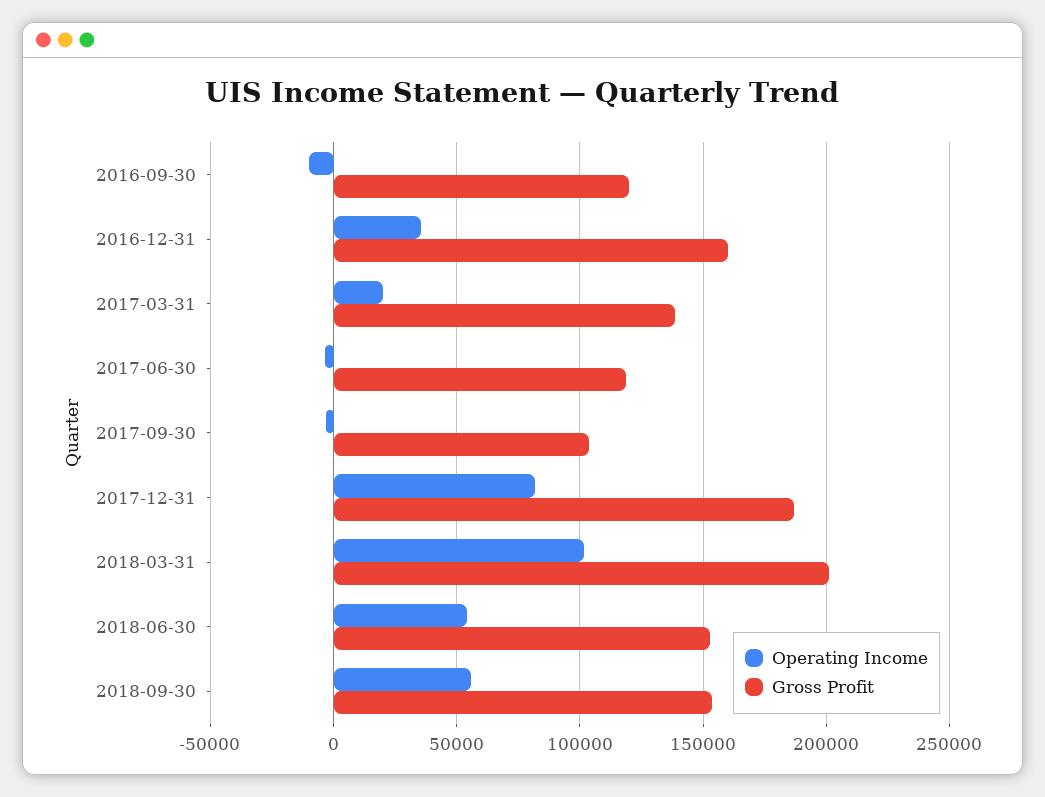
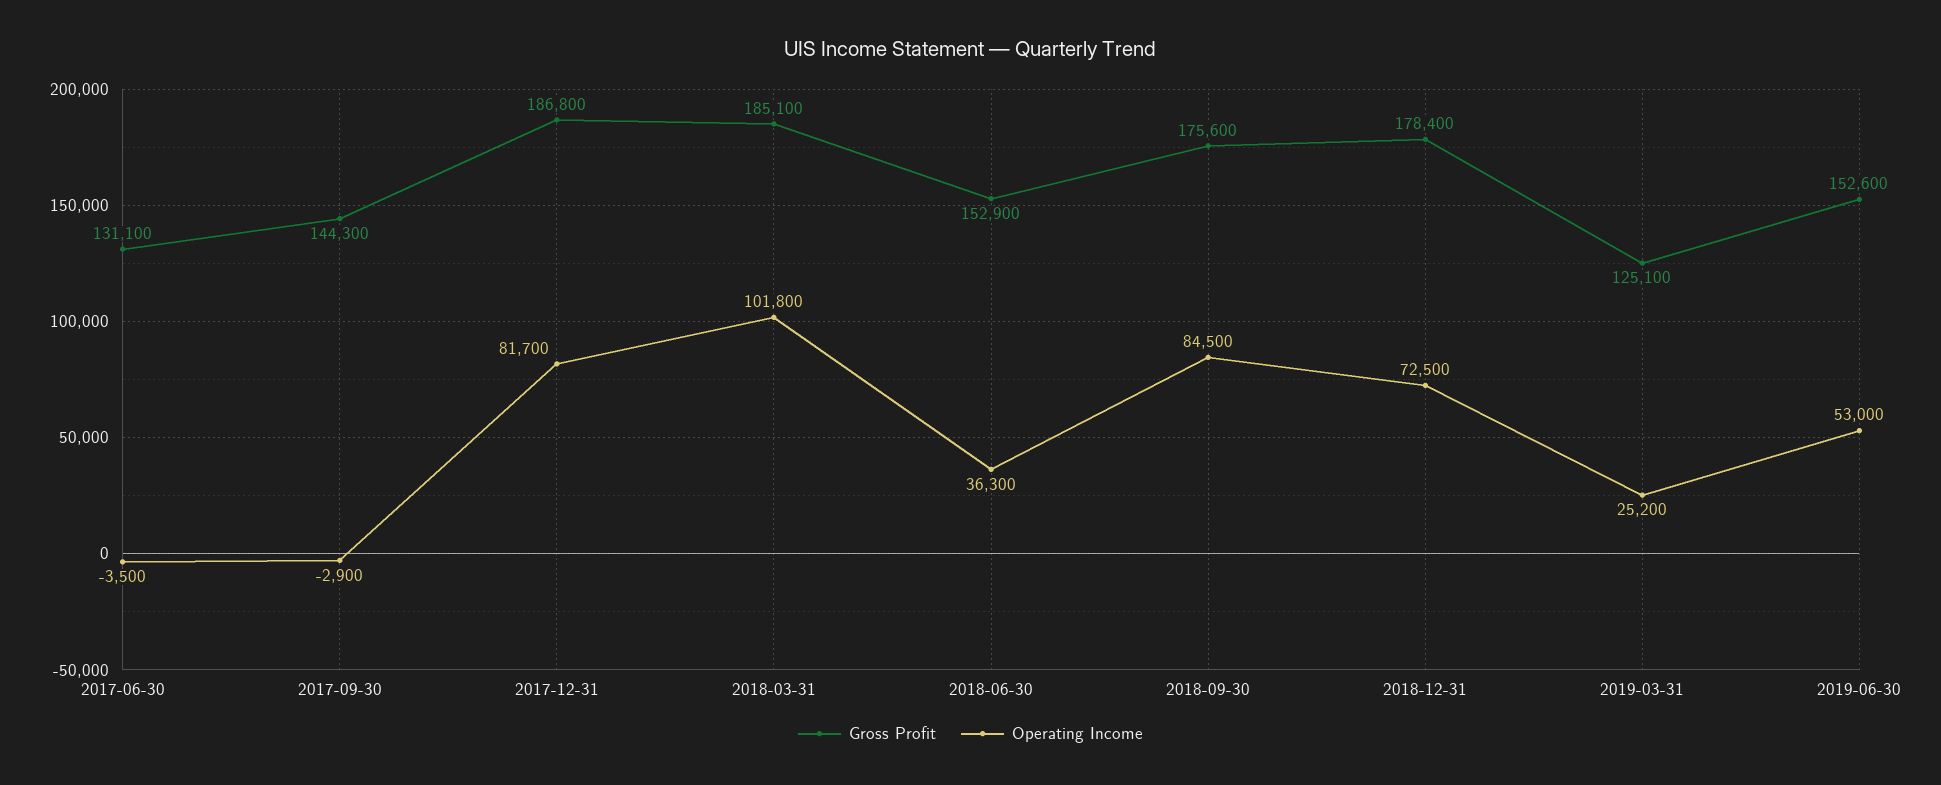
Operating Income, 2016-09-30: -10000 -> none
Gross Profit, 2016-09-30: 120000 -> none
Operating Income, 2016-12-31: 35000 -> none
Gross Profit, 2016-12-31: 160000 -> none
Operating Income, 2017-03-31: 20000 -> none
Gross Profit, 2017-03-31: 140000 -> none
Gross Profit, 2017-06-30: 120000 -> 131100
Gross Profit, 2017-09-30: 105000 -> 144300
Gross Profit, 2018-03-31: 200000 -> 185100
Operating Income, 2018-06-30: 55000 -> 36300
Operating Income, 2018-09-30: 55000 -> 84500
Gross Profit, 2018-09-30: 155000 -> 175600
Gross Profit, 2018-12-31: none -> 178400
Operating Income, 2018-12-31: none -> 72500
Gross Profit, 2019-03-31: none -> 125100
Operating Income, 2019-03-31: none -> 25200
Gross Profit, 2019-06-30: none -> 152600
Operating Income, 2019-06-30: none -> 53000

